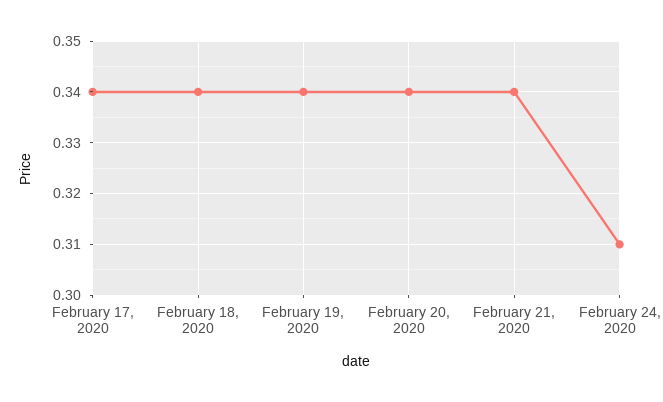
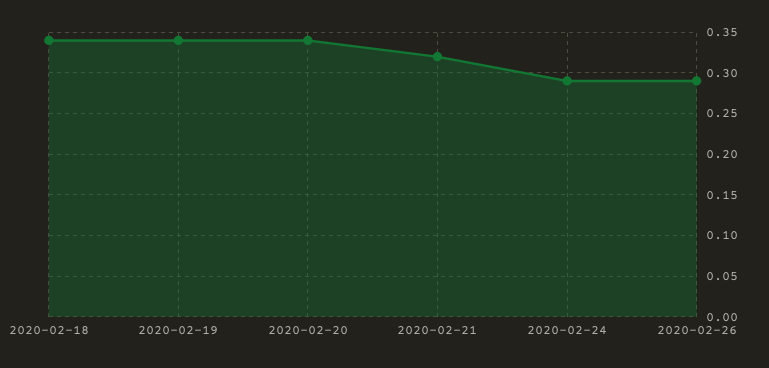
February 17, 2020: 0.34 -> none
February 21, 2020: 0.34 -> 0.32
February 24, 2020: 0.31 -> 0.29
2020-02-26: none -> 0.29

